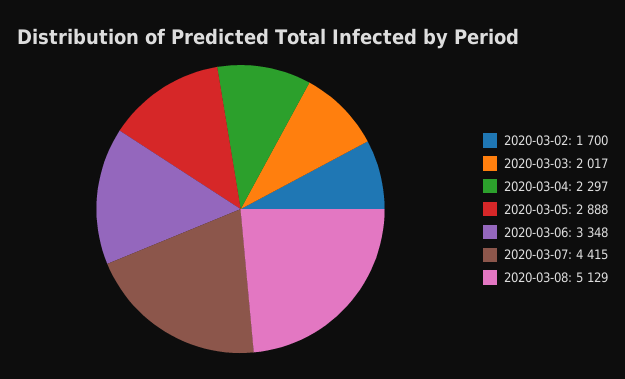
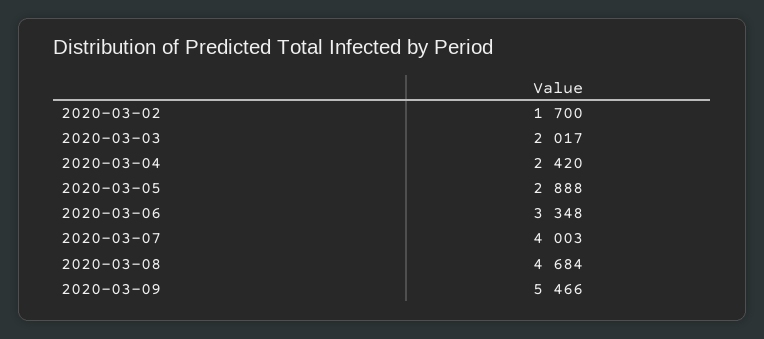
2020-03-04: 2297 -> 2420
2020-03-07: 4415 -> 4003
2020-03-08: 5129 -> 4684
2020-03-09: none -> 5466

